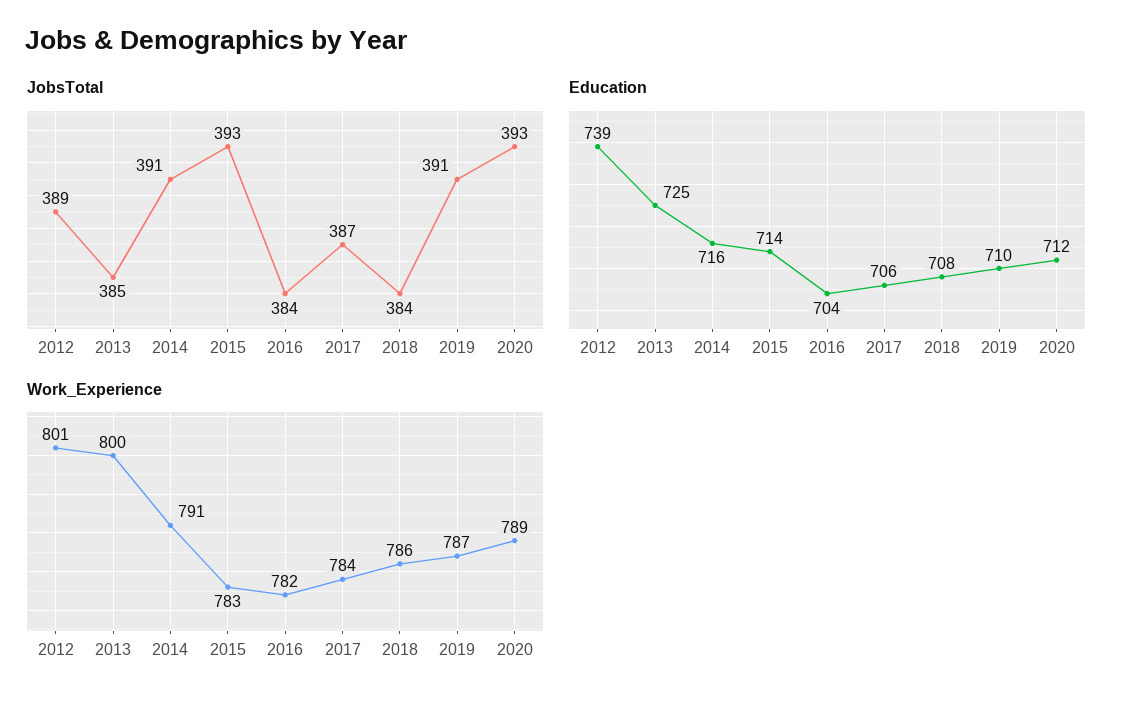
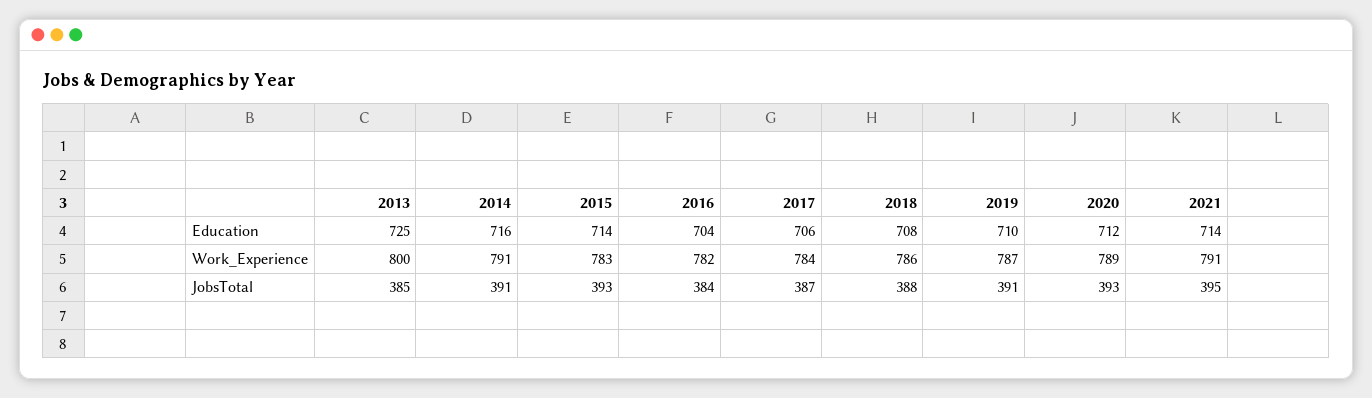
JobsTotal, 2012: 389 -> none
JobsTotal, 2018: 384 -> 388
Education, 2012: 739 -> none
Work_Experience, 2012: 801 -> none
Education, 2021: none -> 714
Work_Experience, 2021: none -> 791
JobsTotal, 2021: none -> 395

